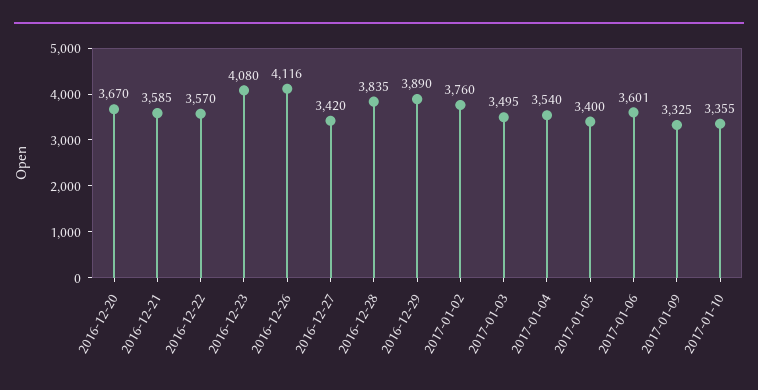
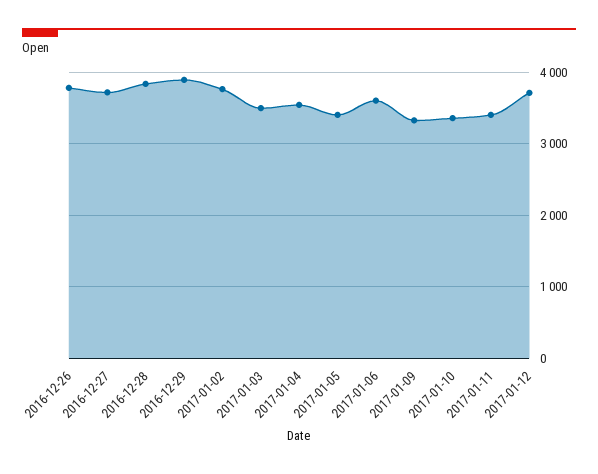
2016-12-20: 3670 -> none
2016-12-21: 3585 -> none
2016-12-22: 3570 -> none
2016-12-23: 4080 -> none
2016-12-26: 4116 -> 3800
2016-12-27: 3420 -> 3700
2017-01-11: none -> 3400
2017-01-12: none -> 3700

